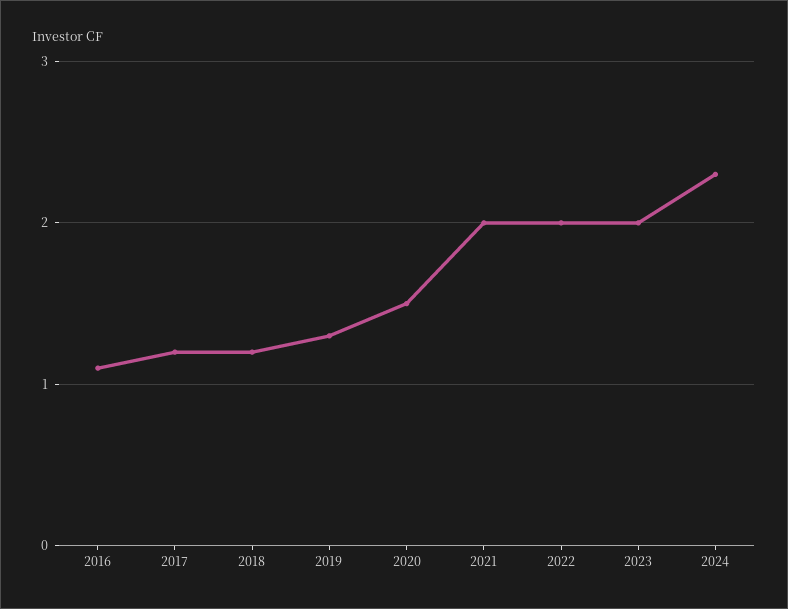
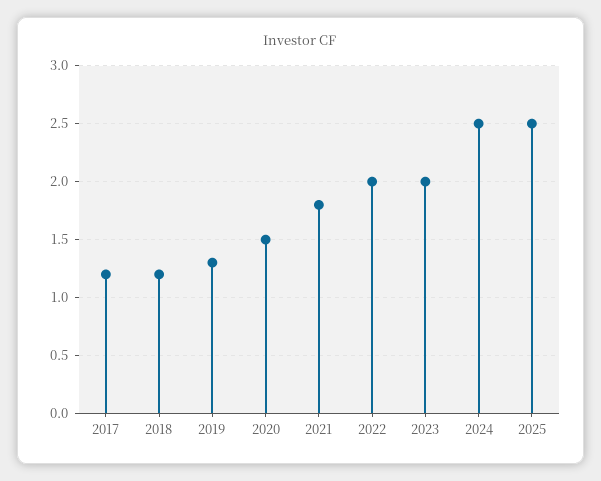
2016: 1.1 -> none
2021: 2 -> 1.8
2024: 2.3 -> 2.5
2025: none -> 2.5

